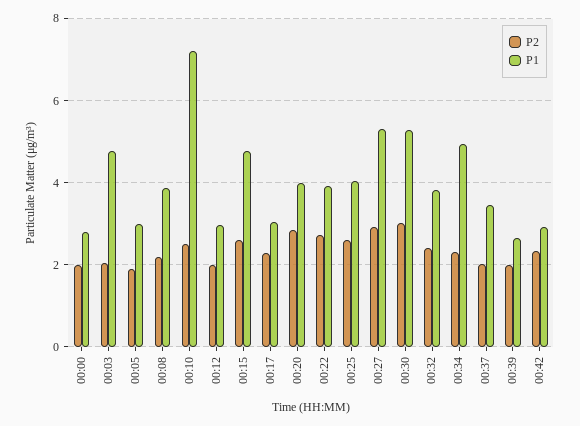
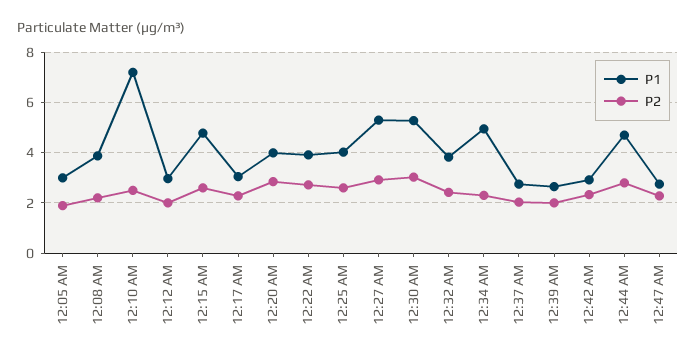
P2, 00:00: 2 -> none
P1, 00:00: 2.8 -> none
P2, 00:03: 2 -> none
P1, 00:03: 4.8 -> none
P1, 00:37: 3.4 -> 2.75
P1, 12:44 AM: none -> 4.75
P2, 12:44 AM: none -> 2.75
P1, 12:47 AM: none -> 2.75
P2, 12:47 AM: none -> 2.25

